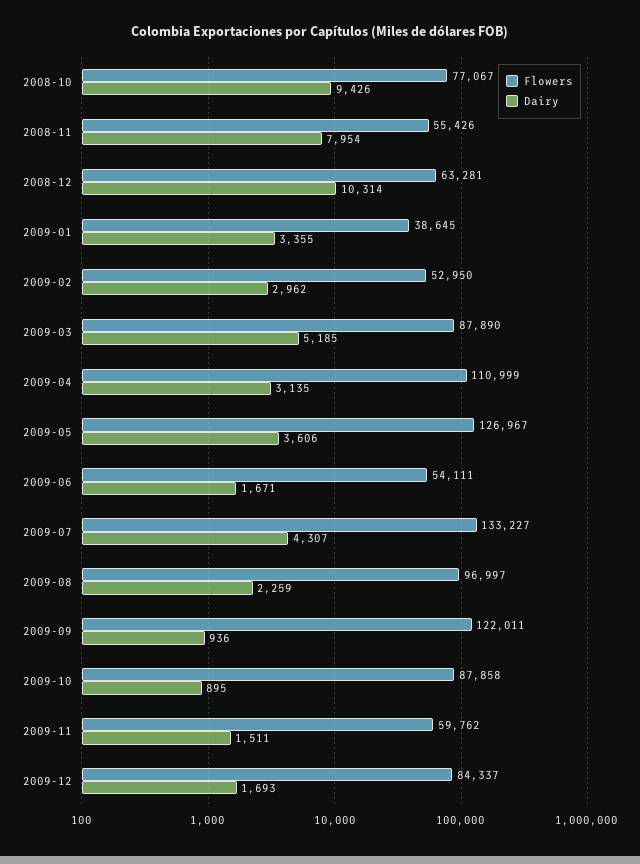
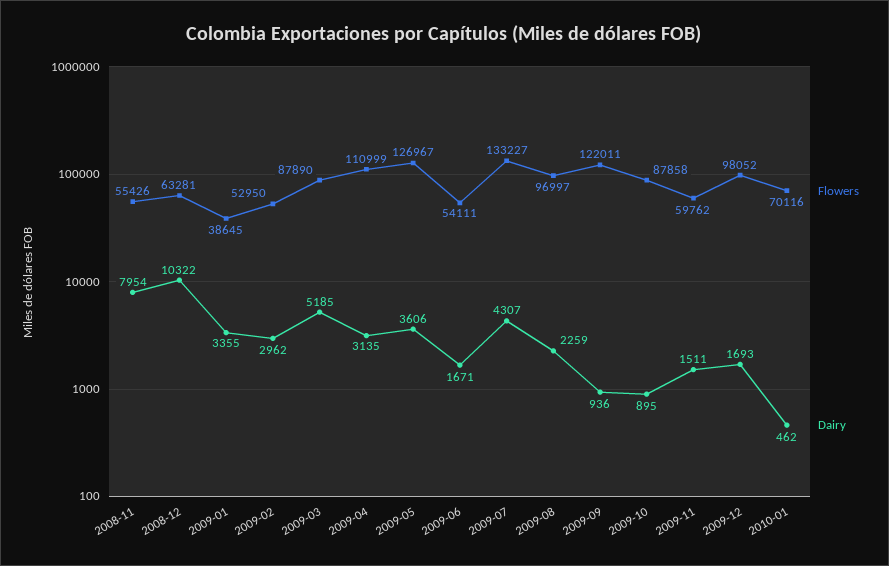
Flowers, 2008-10: 77067 -> none
Dairy, 2008-10: 9426 -> none
Dairy, 2008-12: 10314 -> 10322
Flowers, 2009-12: 84337 -> 98052
Flowers, 2010-01: none -> 70116
Dairy, 2010-01: none -> 462

